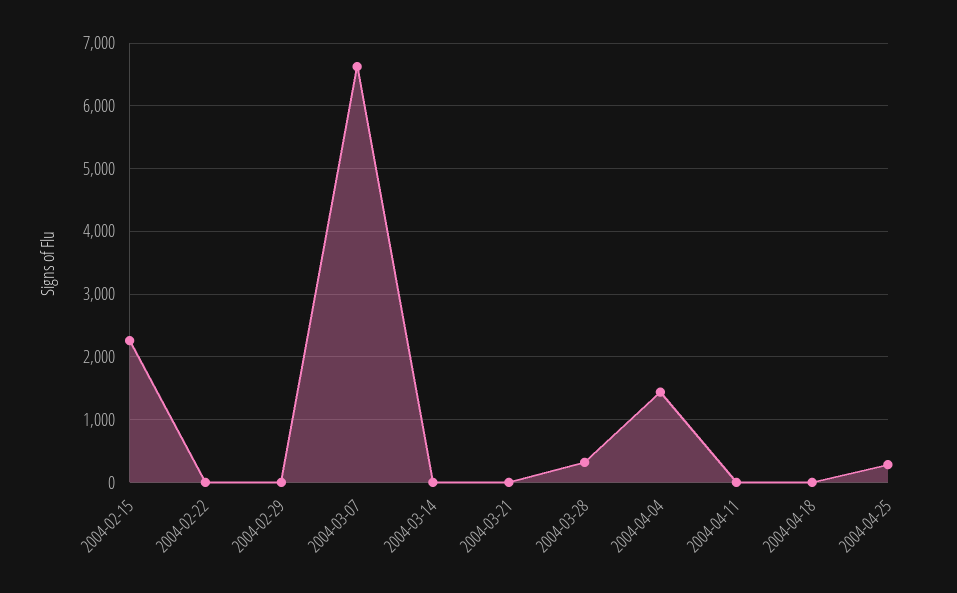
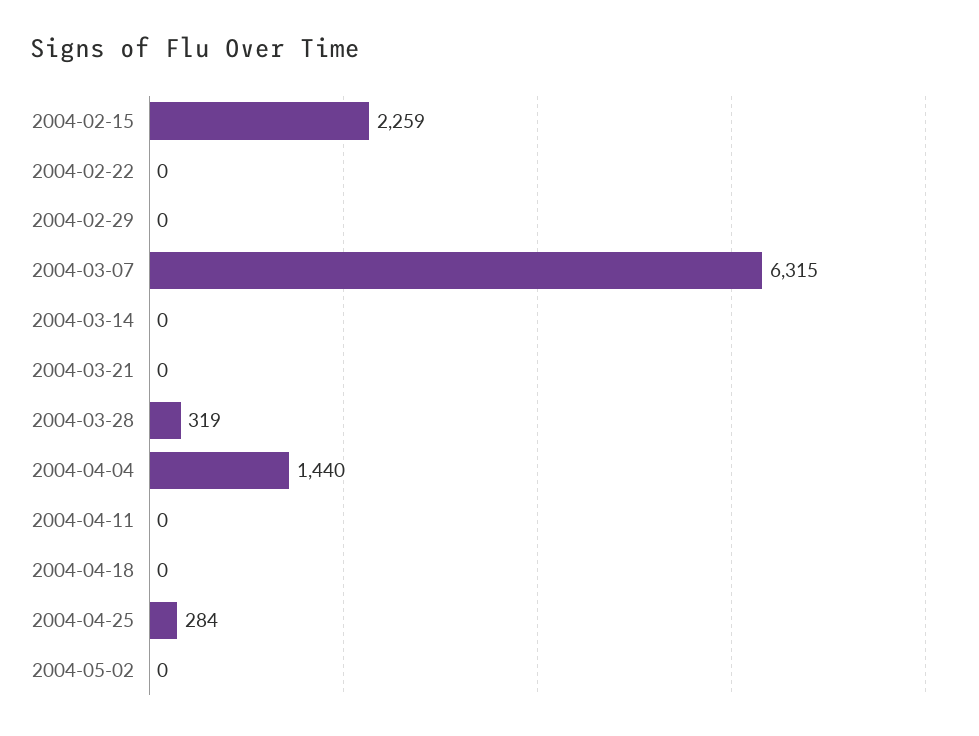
2004-03-07: 6600 -> 6315
2004-05-02: none -> 0

